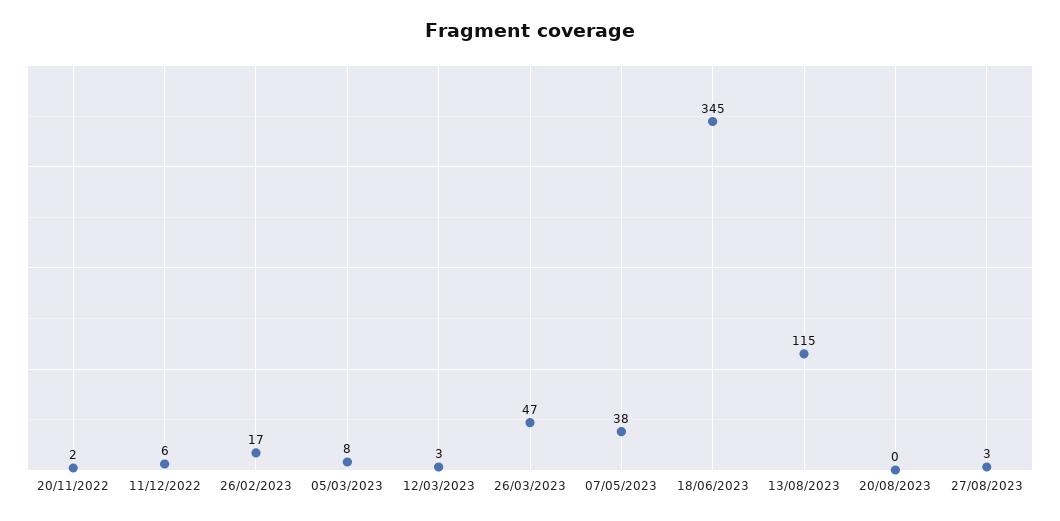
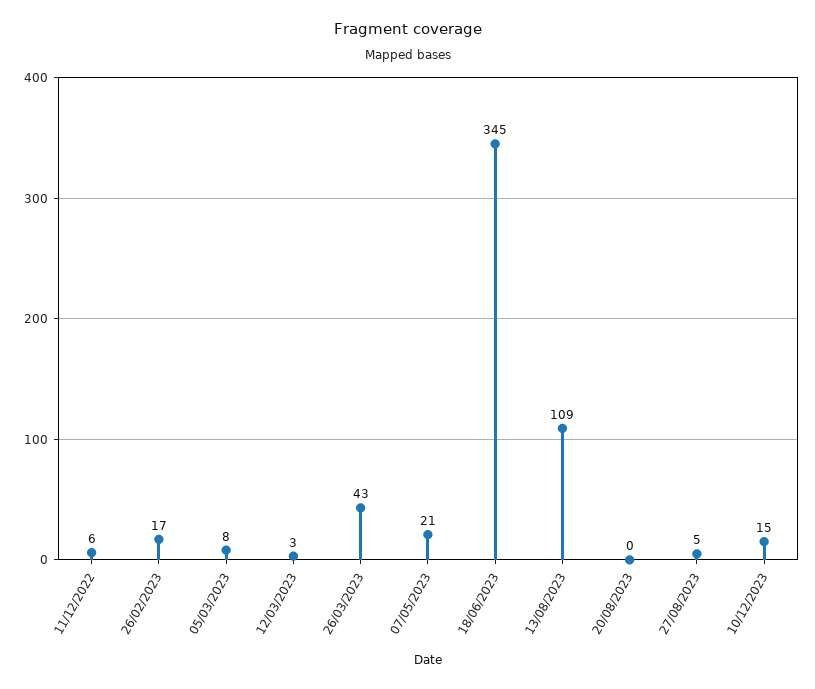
20/11/2022: 2 -> none
26/03/2023: 47 -> 43
07/05/2023: 38 -> 21
13/08/2023: 115 -> 109
27/08/2023: 3 -> 5
10/12/2023: none -> 15

